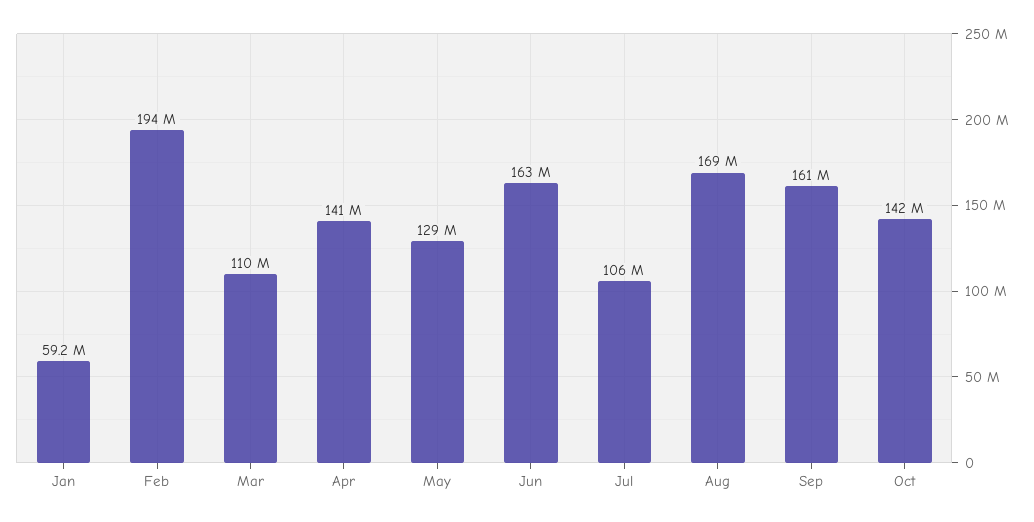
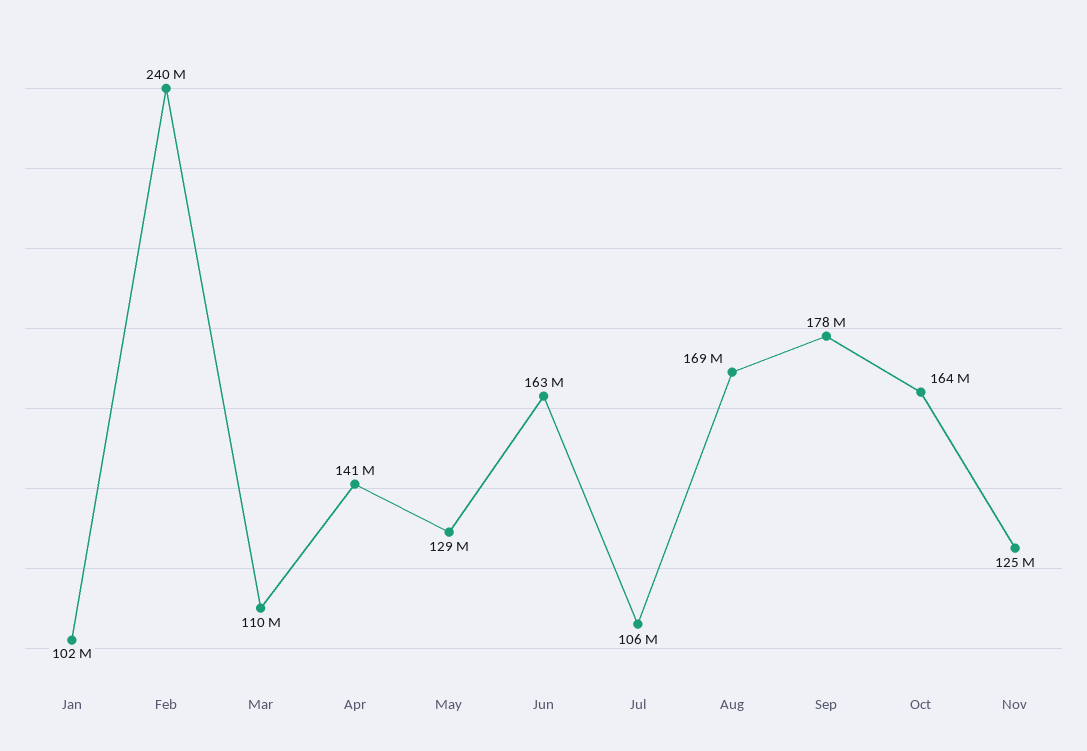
Jan: 59200000 -> 102000000
Feb: 194000000 -> 240000000
Sep: 161000000 -> 178000000
Oct: 142000000 -> 164000000
Nov: none -> 125000000

